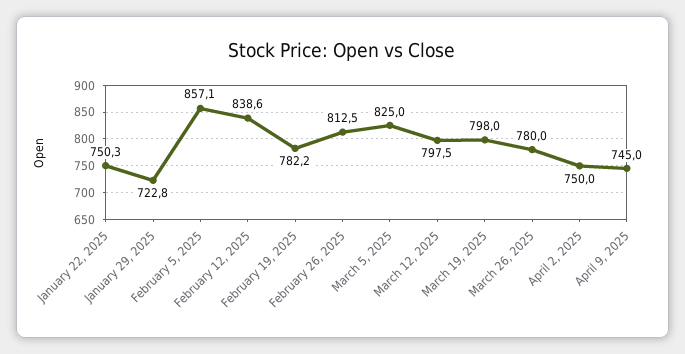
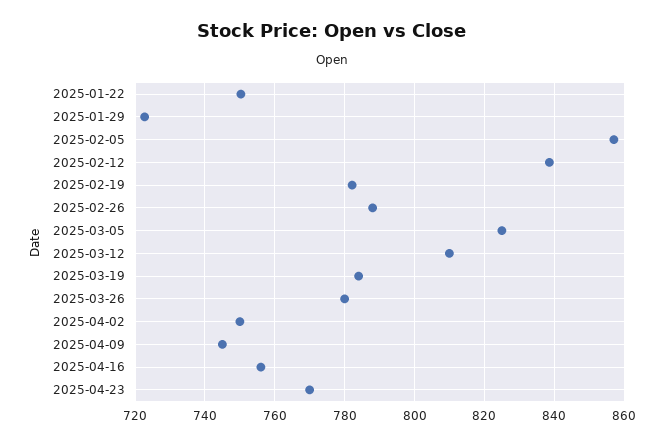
February 26, 2025: 812.5 -> 788
March 12, 2025: 797.5 -> 810
March 19, 2025: 798 -> 784
2025-04-16: none -> 756
2025-04-23: none -> 770

